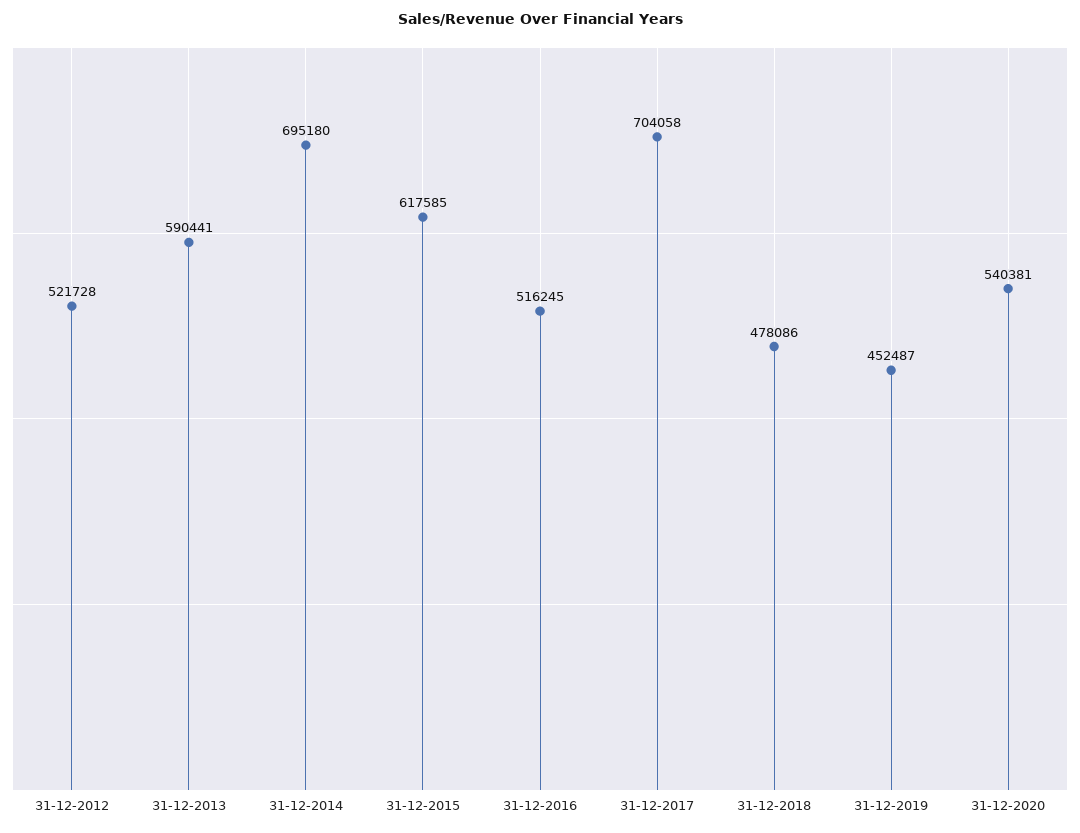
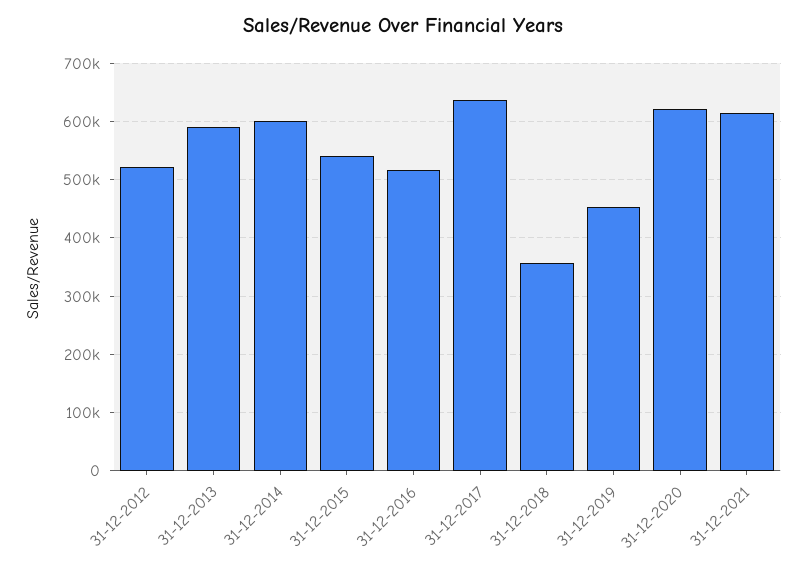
31-12-2014: 695180 -> 600000
31-12-2015: 617585 -> 540000
31-12-2017: 704058 -> 640000
31-12-2018: 478086 -> 360000
31-12-2020: 540381 -> 620000
31-12-2021: none -> 620000

